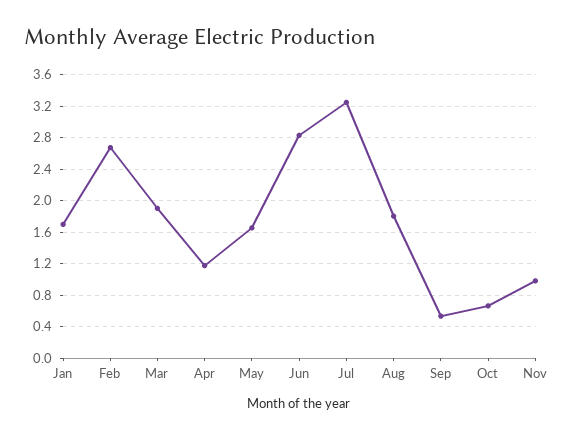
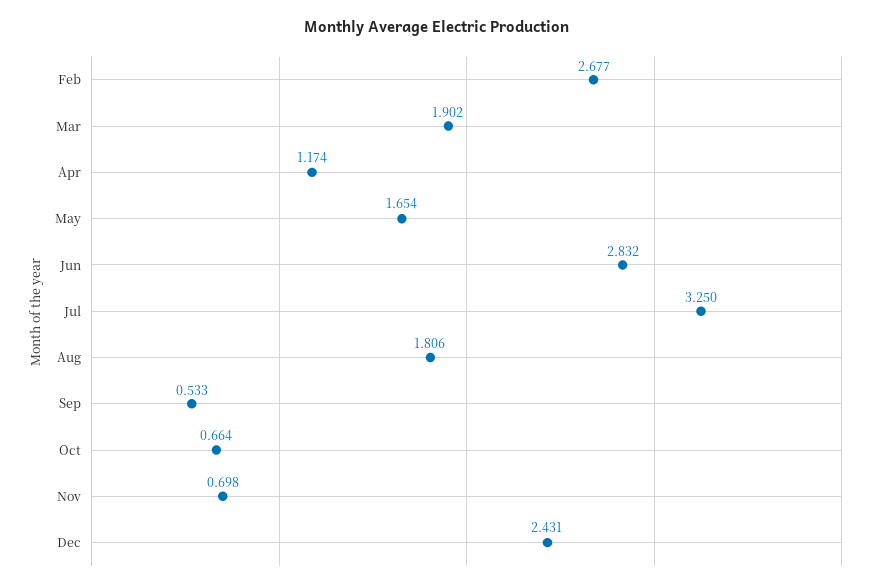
Jan: 1.7 -> none
Nov: 1 -> 0.698
Dec: none -> 2.431

